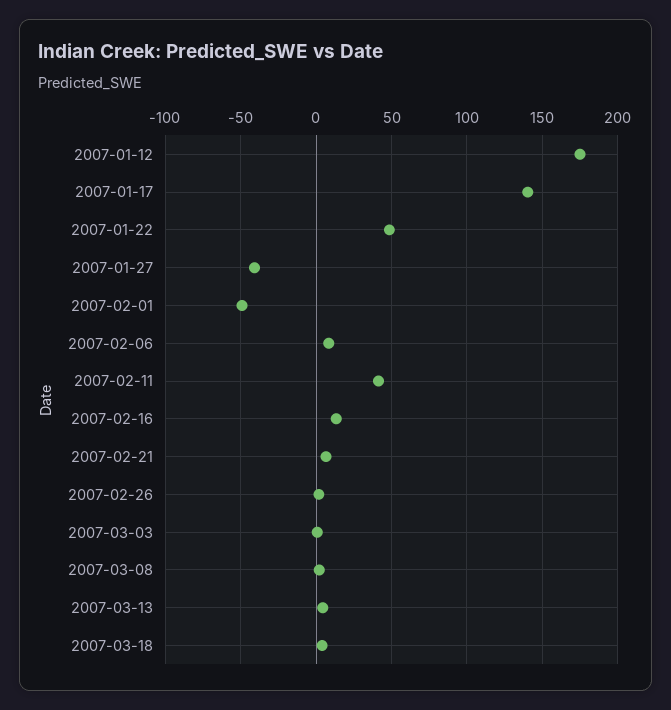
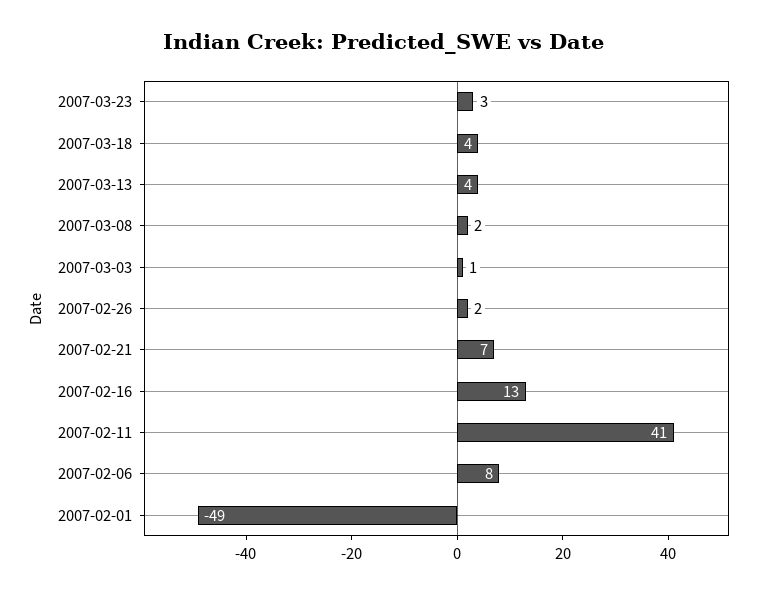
2007-01-12: 175 -> none
2007-01-17: 140 -> none
2007-01-22: 50 -> none
2007-01-27: -40 -> none
2007-03-23: none -> 3

